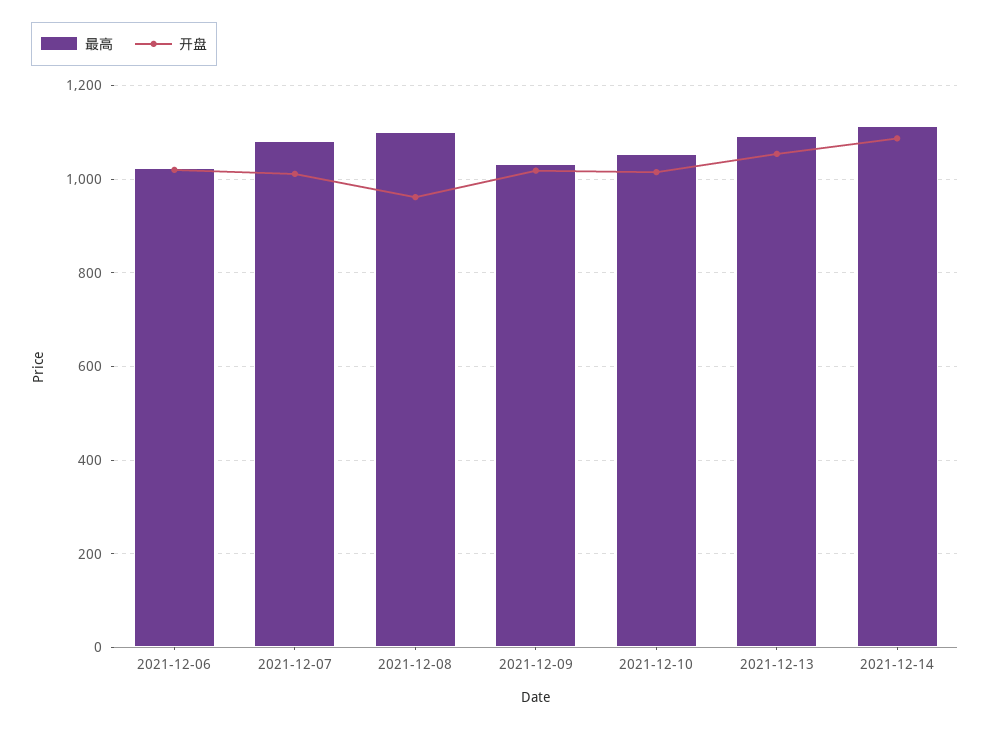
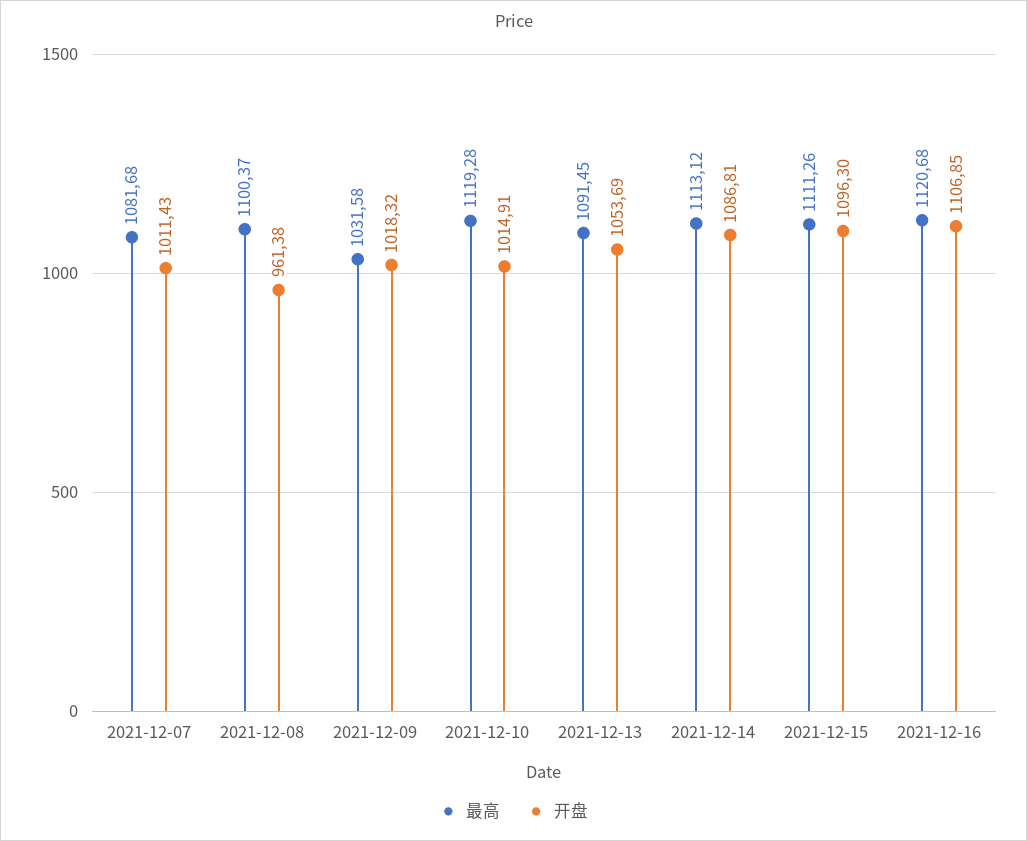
最高, 2021-12-06: 1020 -> none
开盘, 2021-12-06: 1020 -> none
最高, 2021-12-10: 1060 -> 1119.28
最高, 2021-12-15: none -> 1111.26
开盘, 2021-12-15: none -> 1096.3
最高, 2021-12-16: none -> 1120.68
开盘, 2021-12-16: none -> 1106.85

